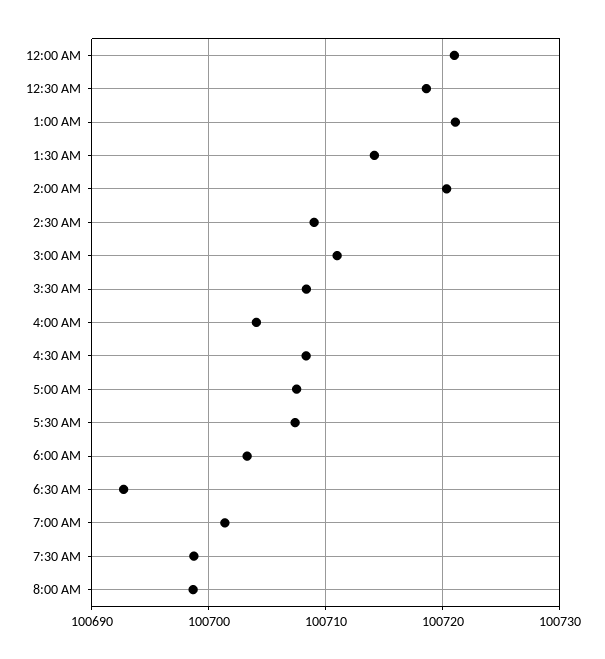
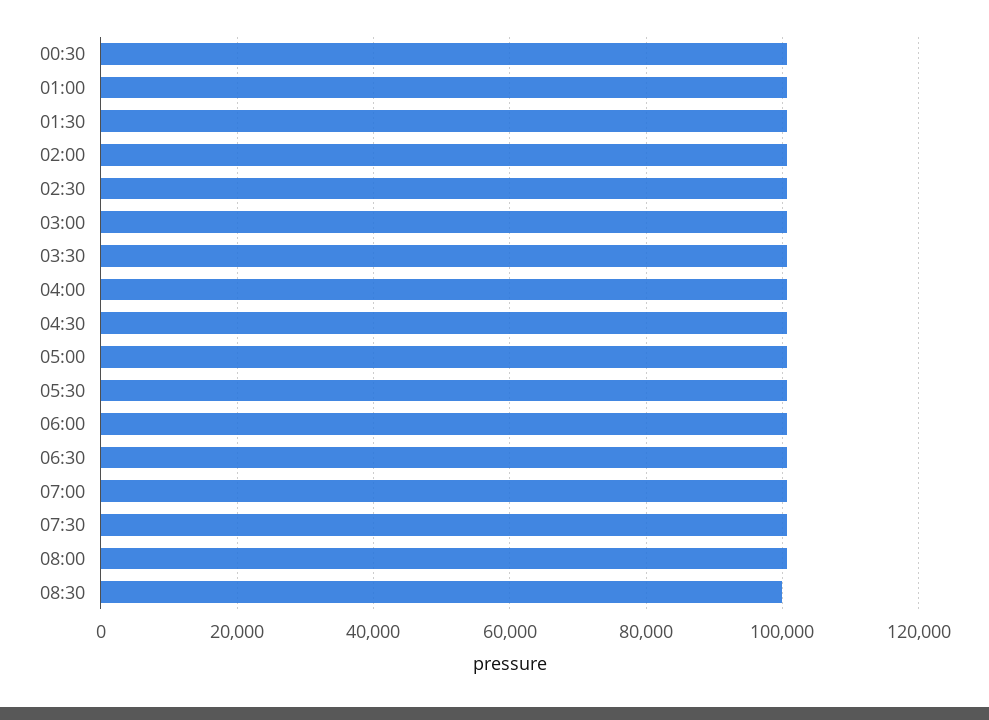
12:00 AM: 100721 -> none
08:30: none -> 100000

